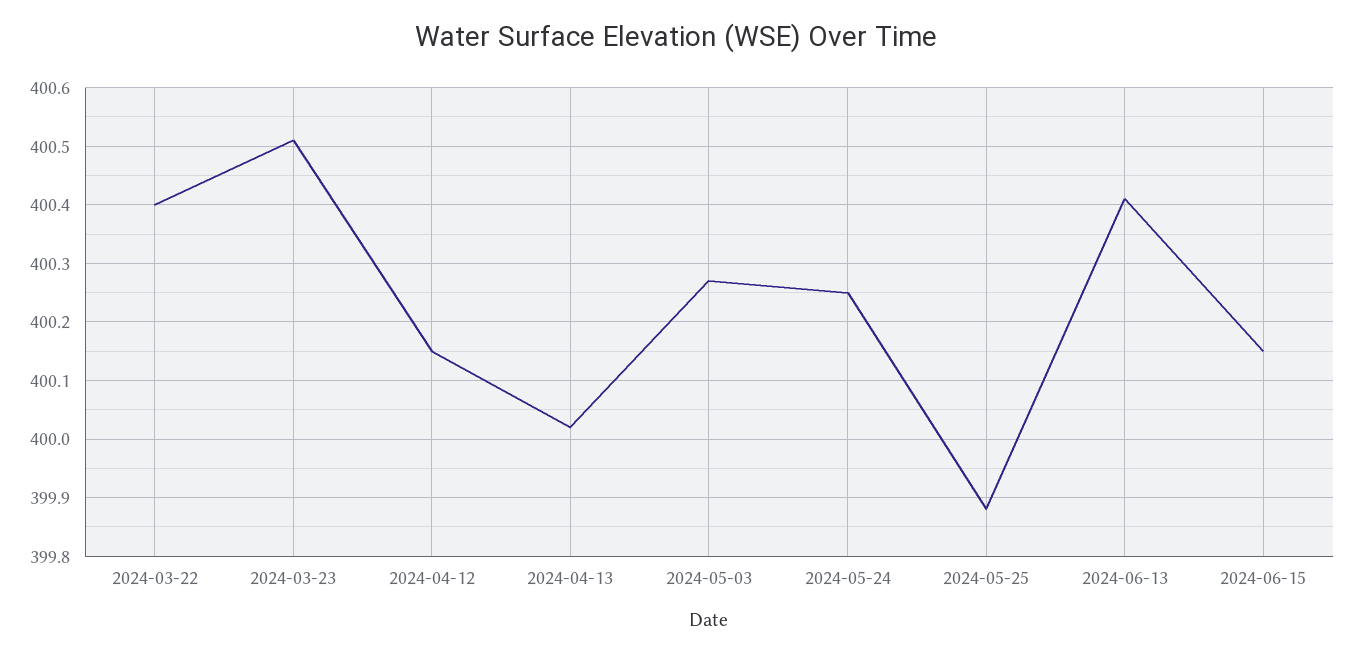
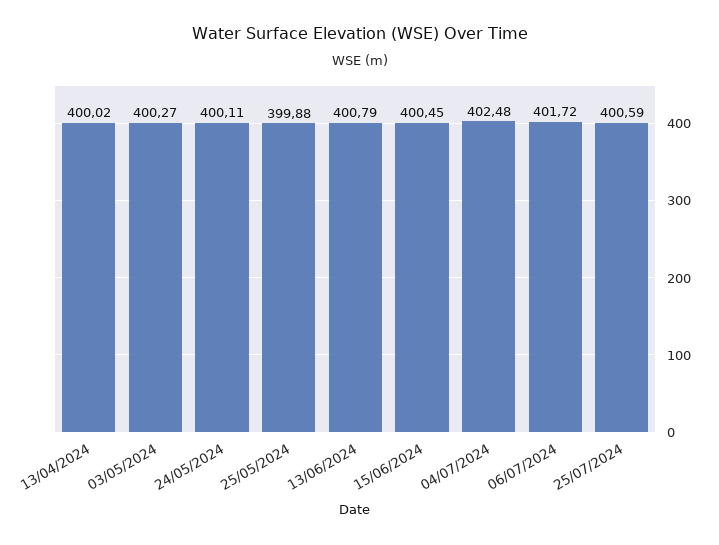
2024-03-22: 400.4 -> none
2024-03-23: 400.5 -> none
2024-04-12: 400.15 -> none
2024-05-24: 400.25 -> 400.11
2024-06-13: 400.4 -> 400.79
2024-06-15: 400.15 -> 400.45
04/07/2024: none -> 402.48
06/07/2024: none -> 401.72
25/07/2024: none -> 400.59

